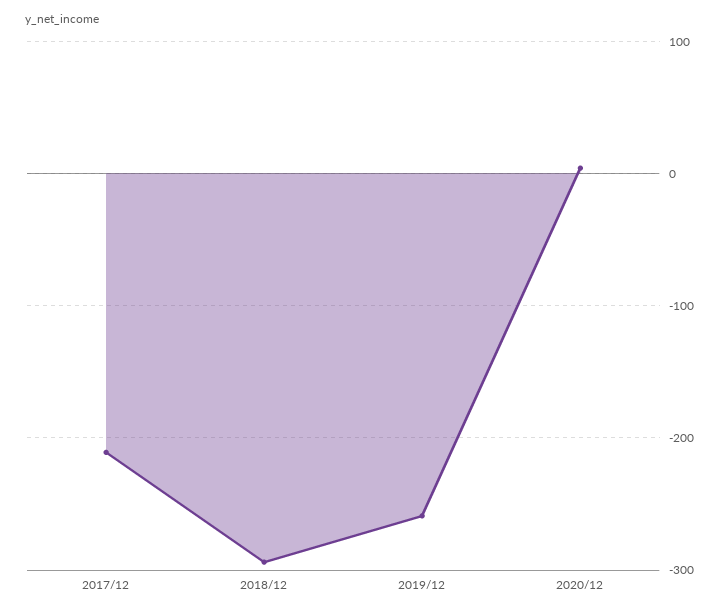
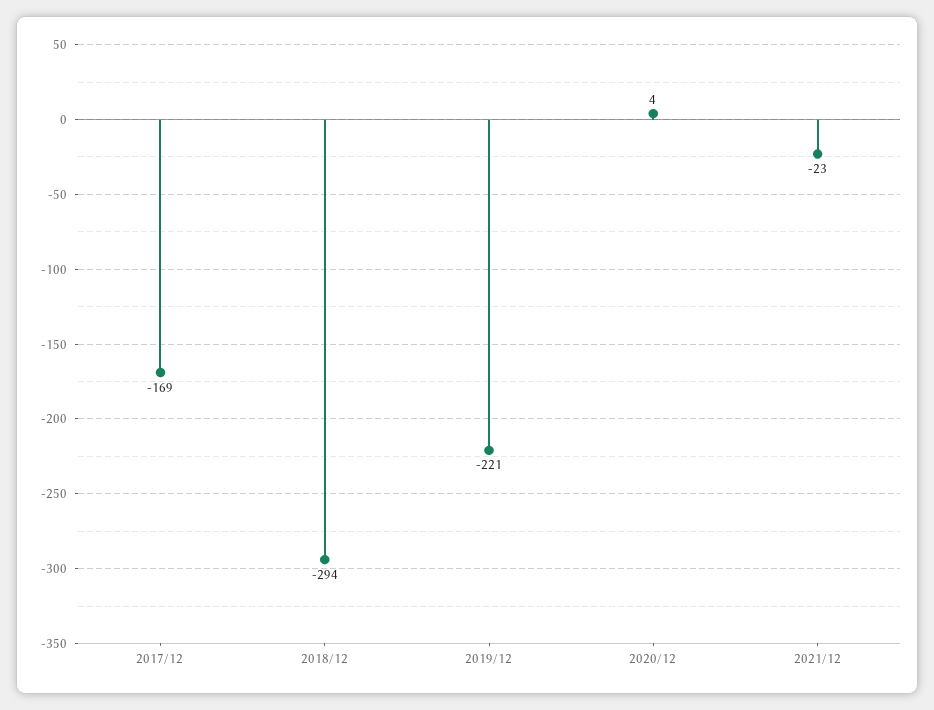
2017/12: -210 -> -169
2019/12: -260 -> -221
2021/12: none -> -23

